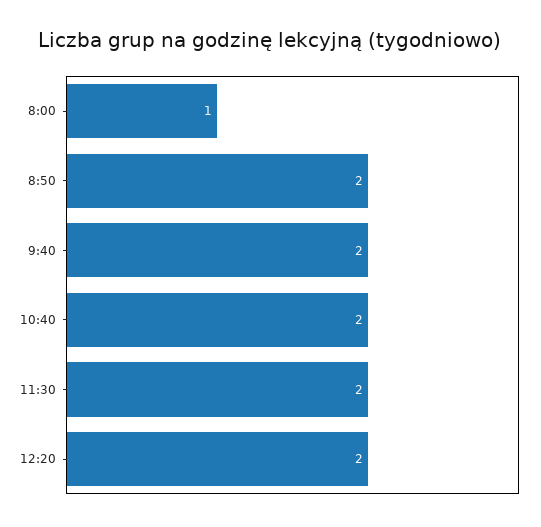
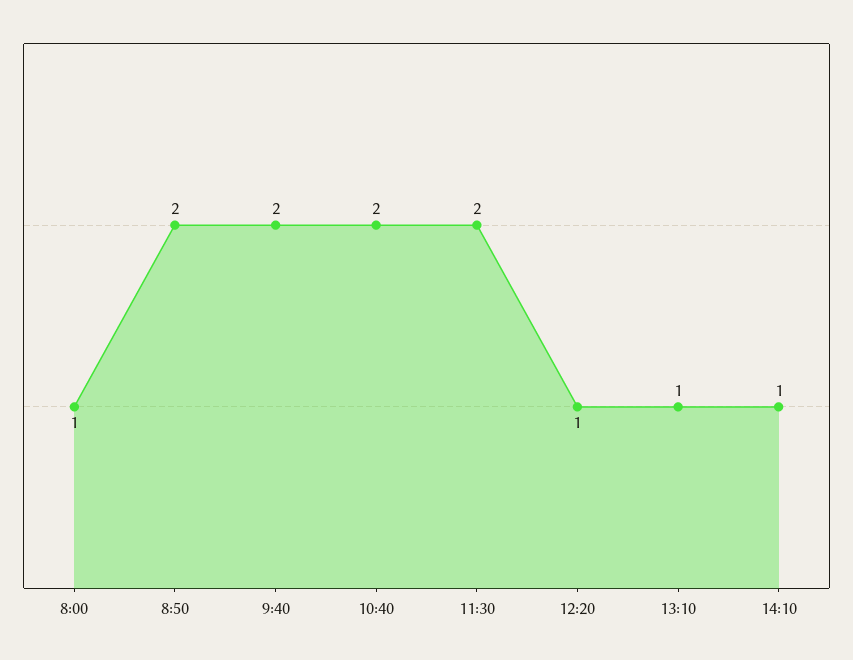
12:20: 2 -> 1
13:10: none -> 1
14:10: none -> 1

